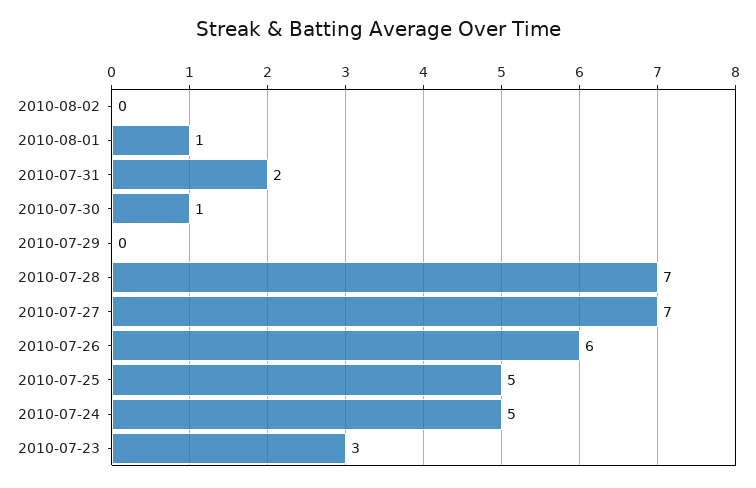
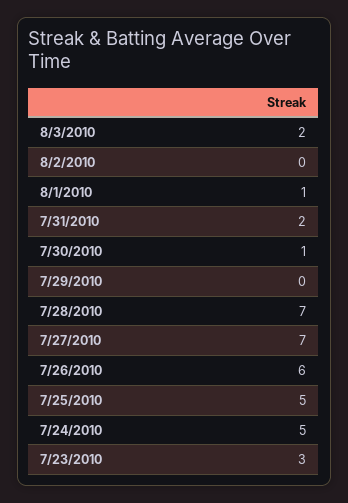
8/3/2010: none -> 2

